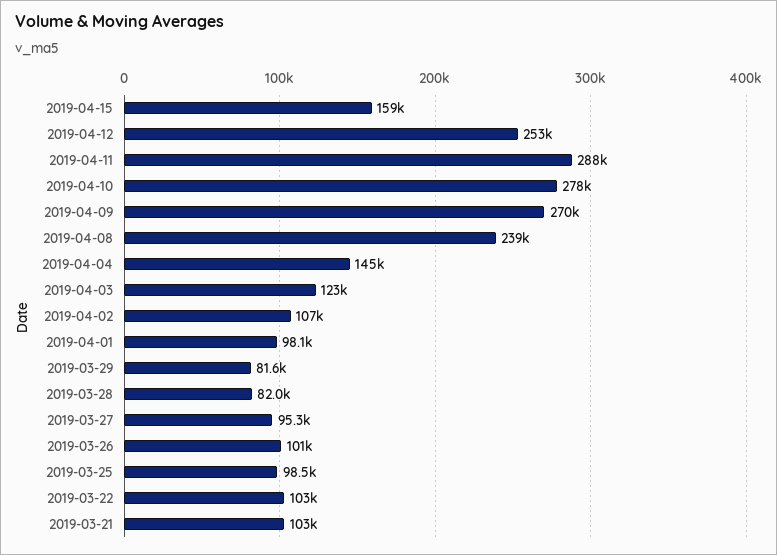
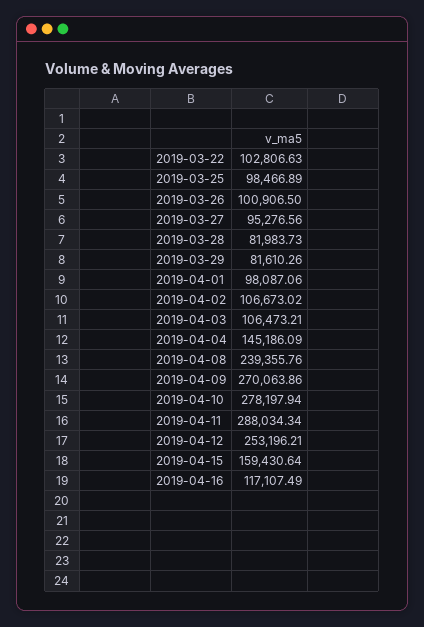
2019-04-03: 123000 -> 106473.21
2019-03-21: 103000 -> none
2019-04-16: none -> 117107.49

